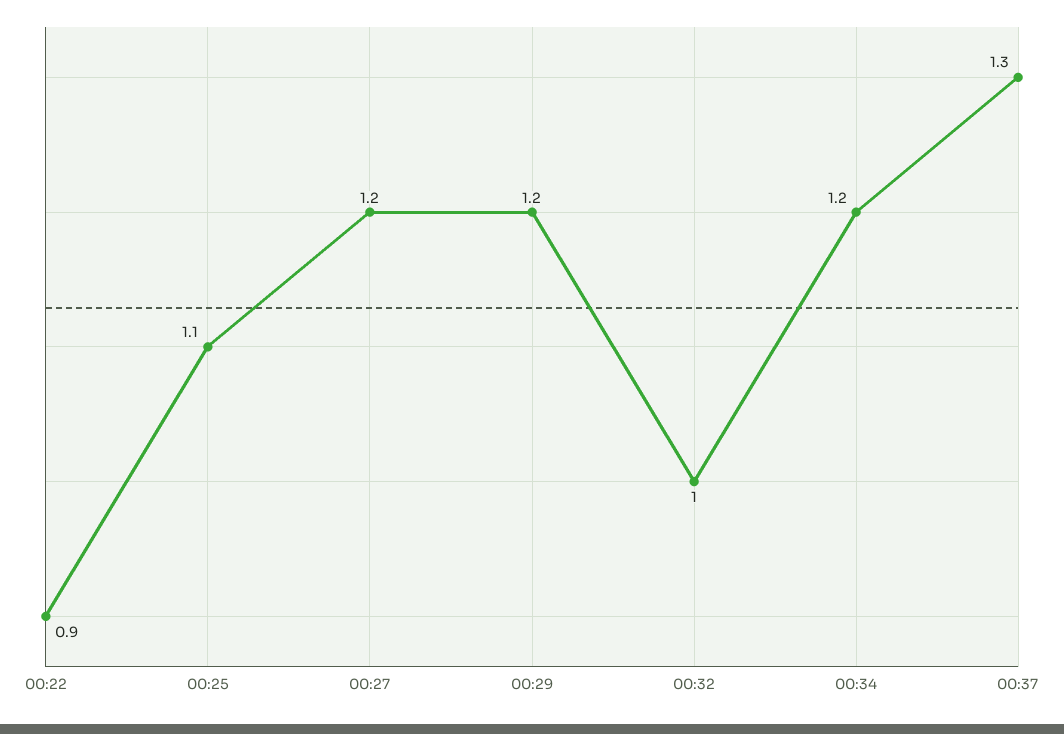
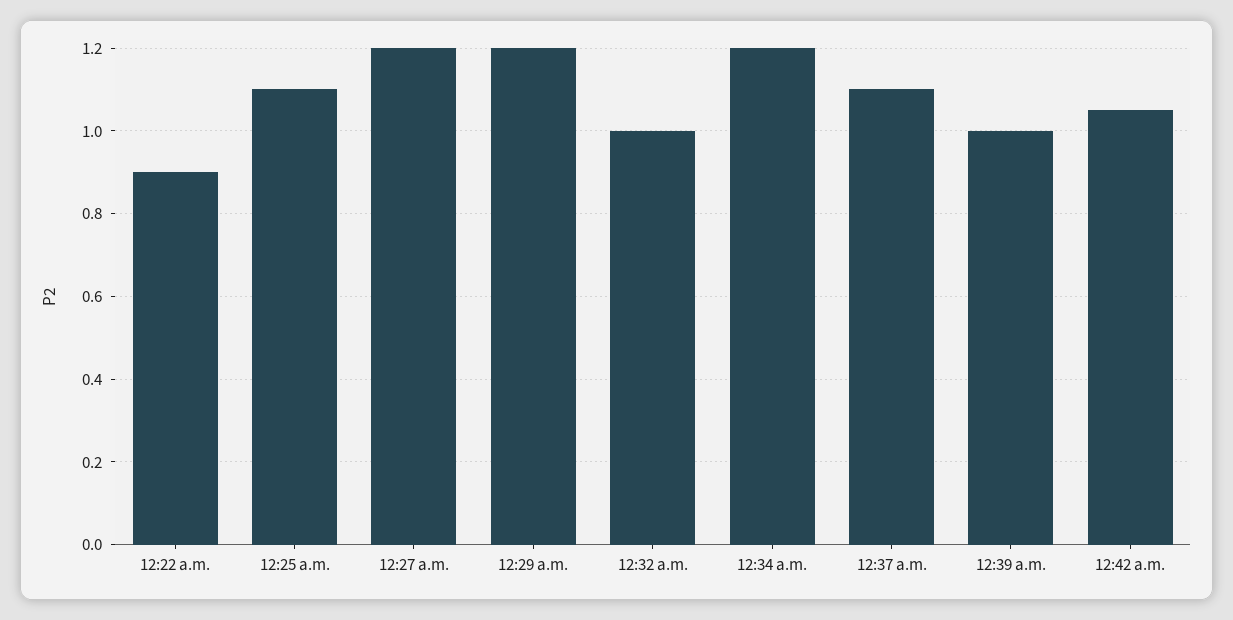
00:37: 1.3 -> 1.1
12:39 a.m.: none -> 1
12:42 a.m.: none -> 1.05

